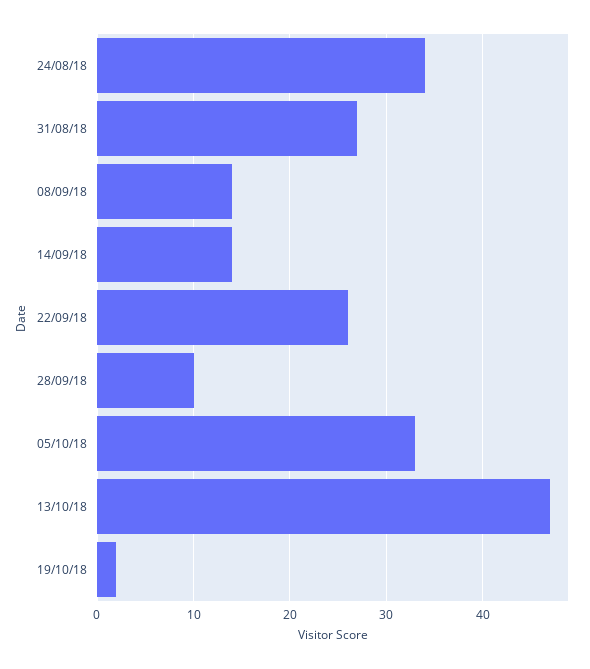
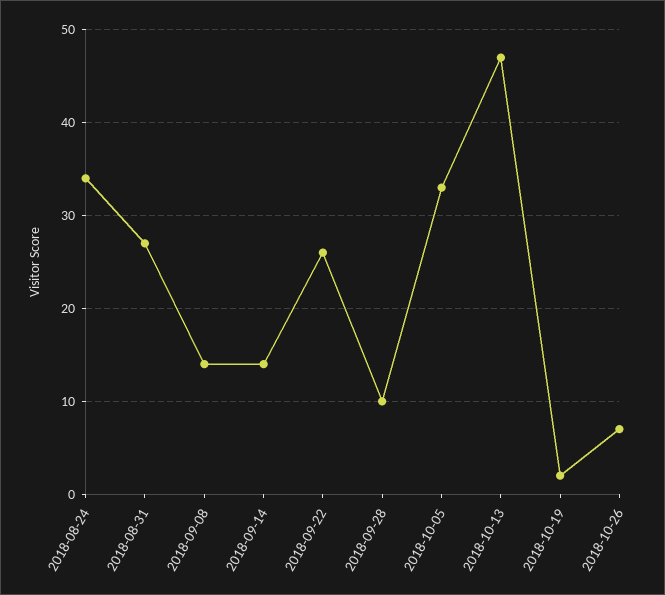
2018-10-26: none -> 7

